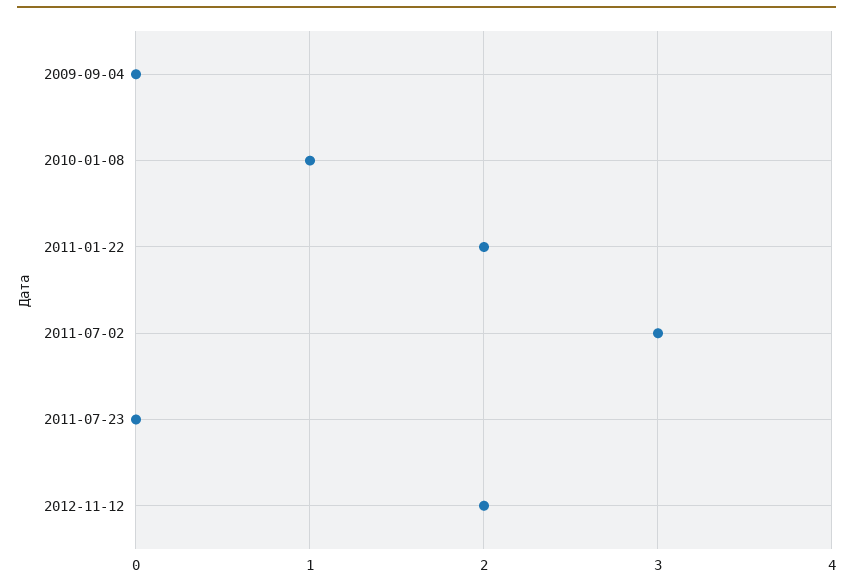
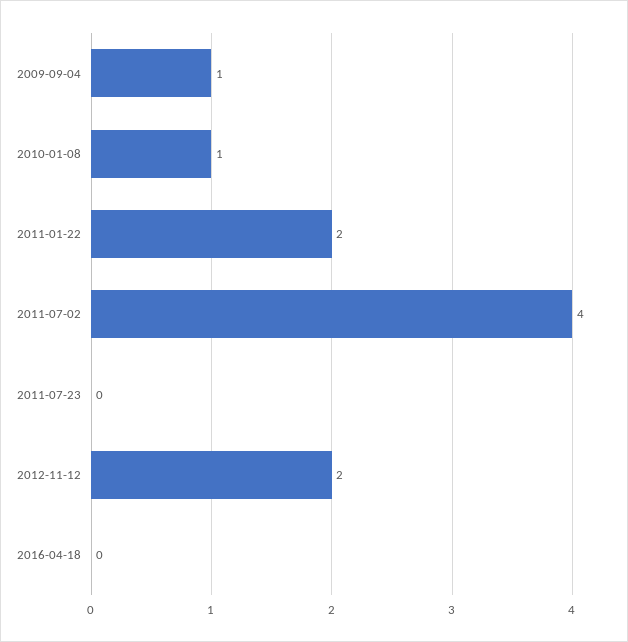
2009-09-04: 0 -> 1
2011-07-02: 3 -> 4
2016-04-18: none -> 0

